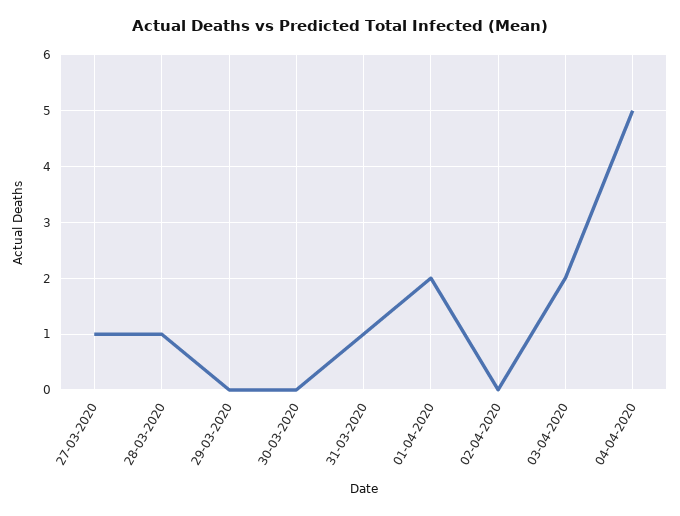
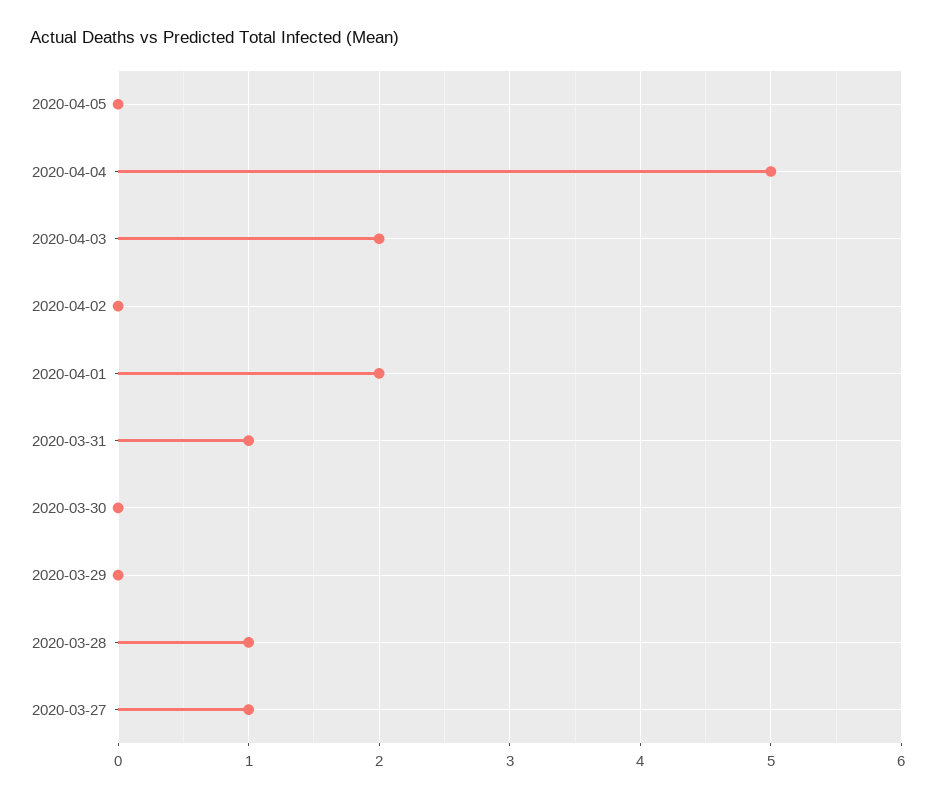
2020-04-05: none -> 0

